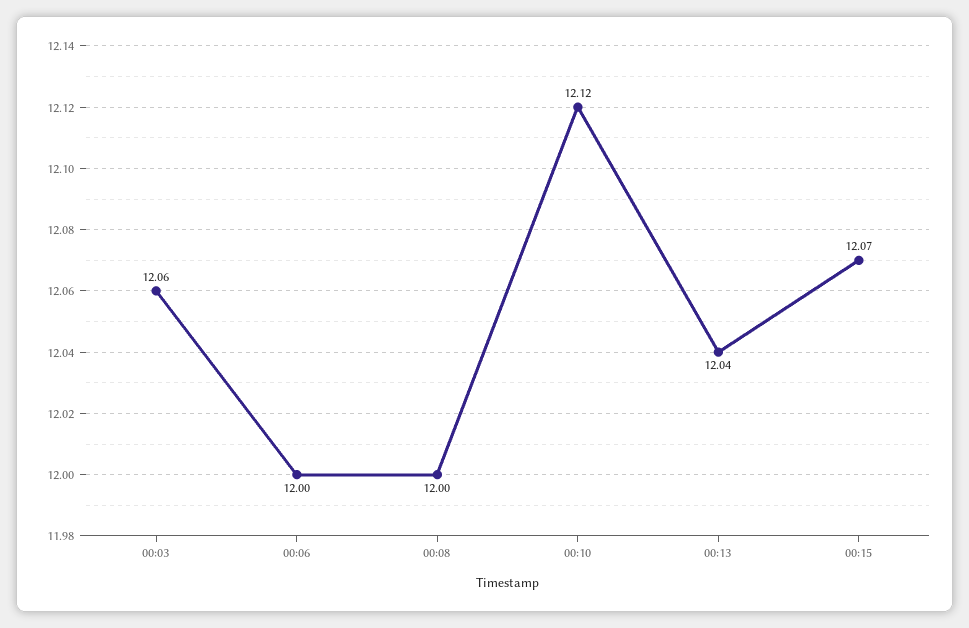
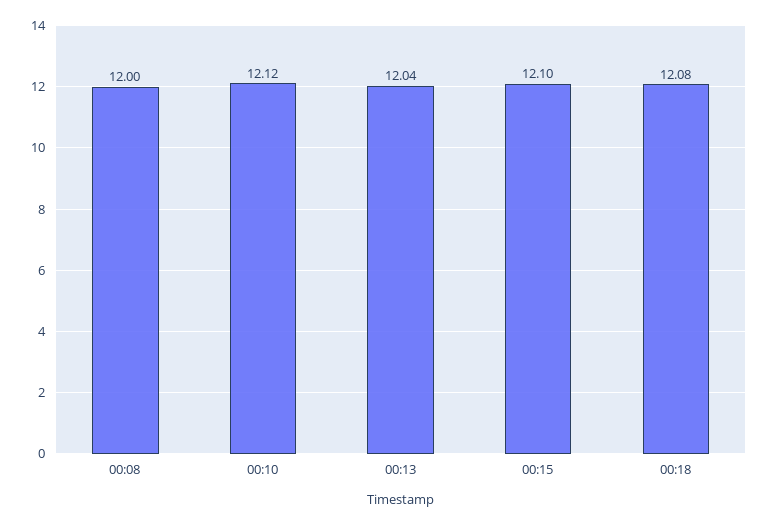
00:03: 12.06 -> none
00:06: 12 -> none
00:15: 12.07 -> 12.1
00:18: none -> 12.08

